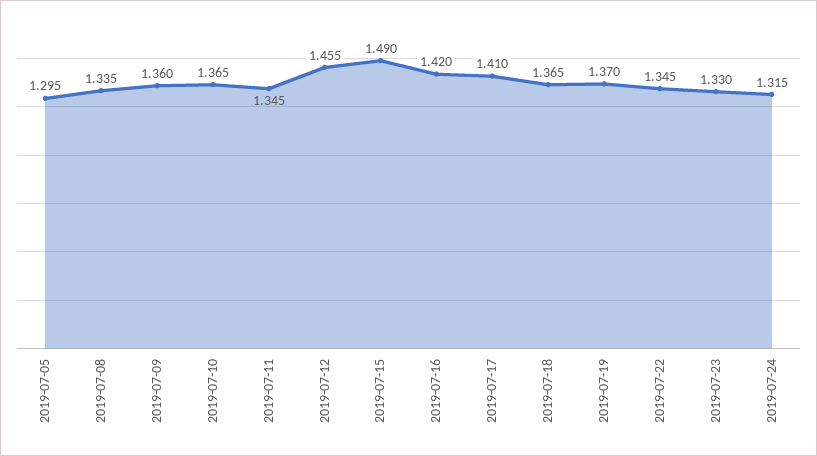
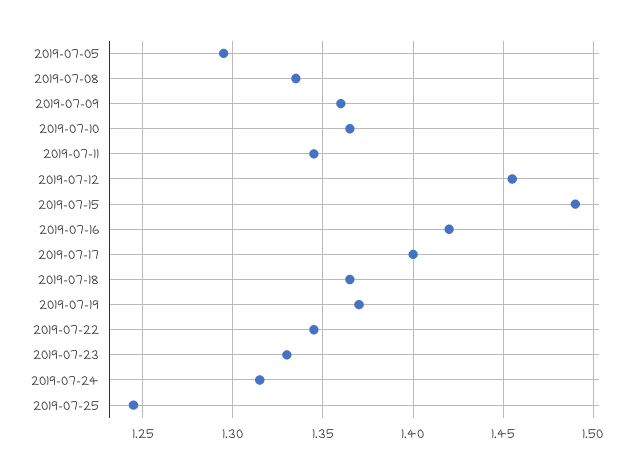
2019-07-17: 1.41 -> 1.4
2019-07-25: none -> 1.245

